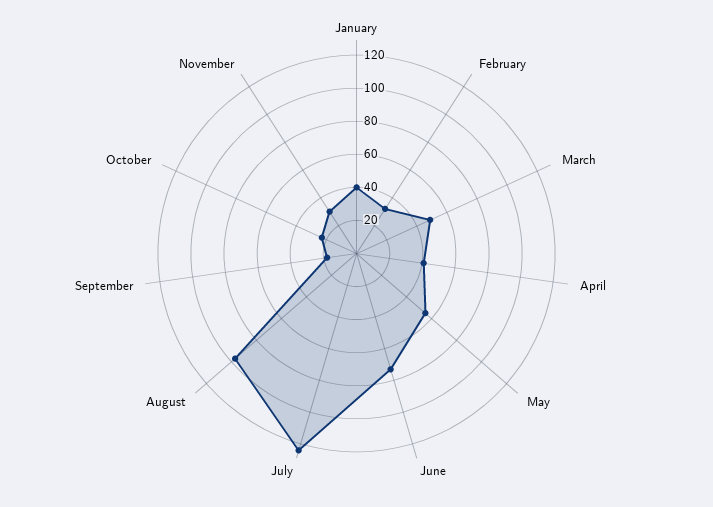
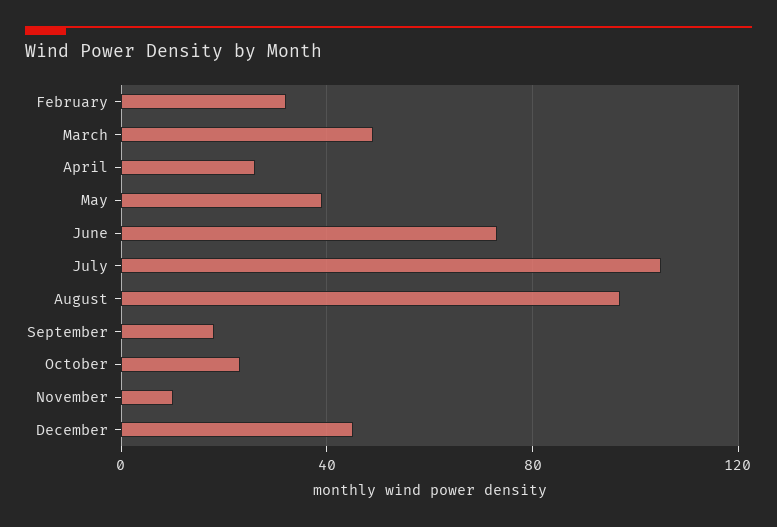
January: 40 -> none
April: 40 -> 25
May: 55 -> 40
July: 125 -> 105
November: 30 -> 10
December: none -> 45

